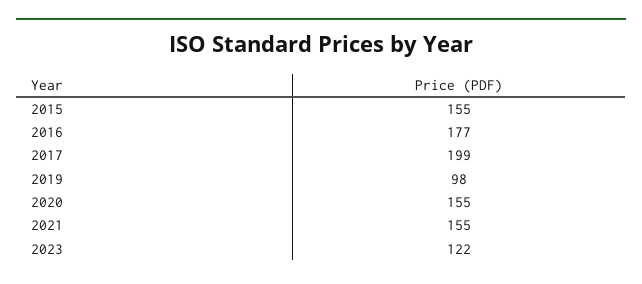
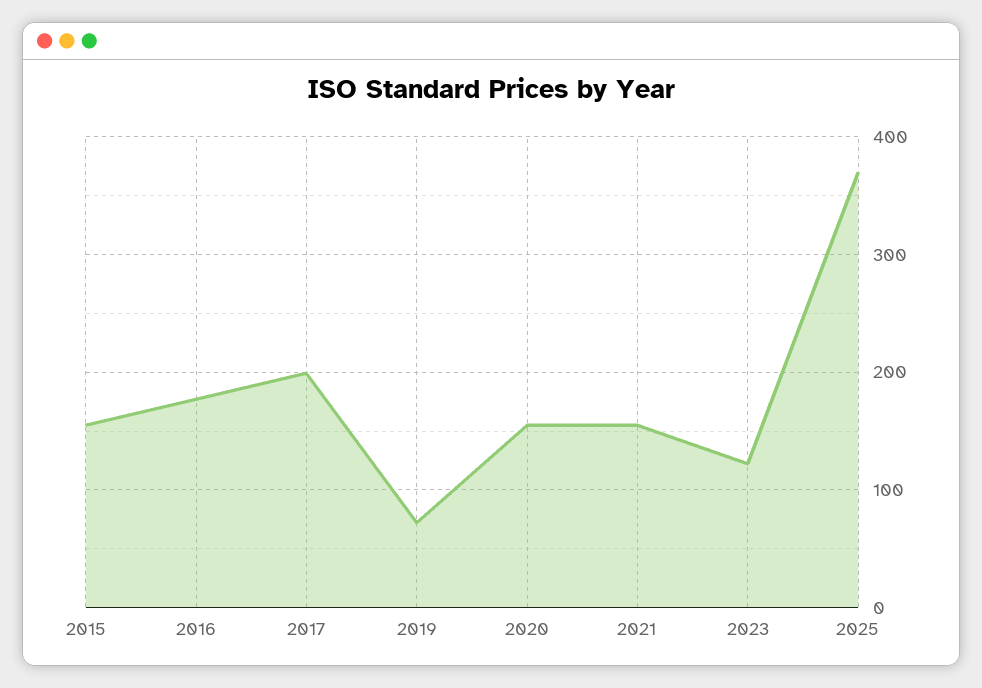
2019: 98 -> 70
2025: none -> 370

